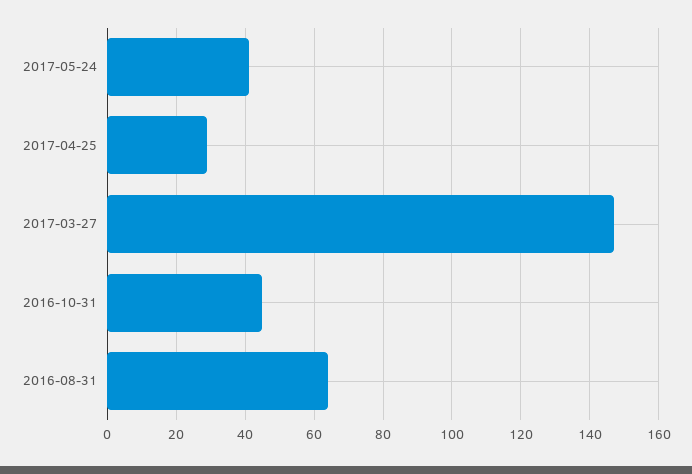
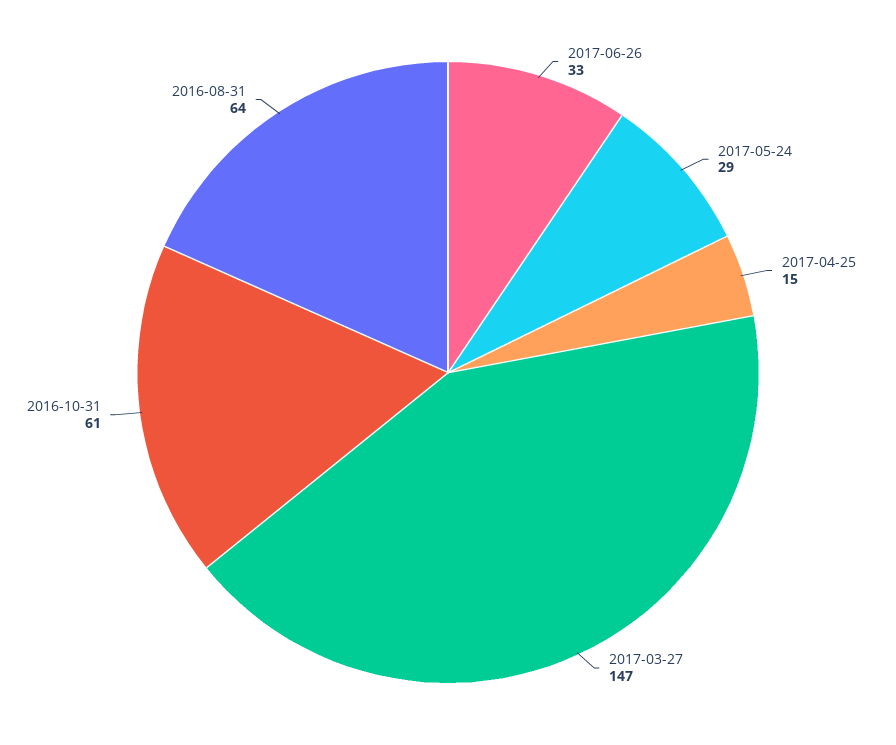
2017-05-24: 40 -> 29
2017-04-25: 30 -> 15
2016-10-31: 45 -> 61
2017-06-26: none -> 33

